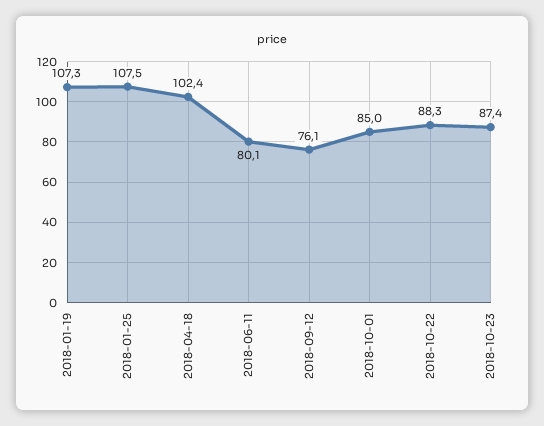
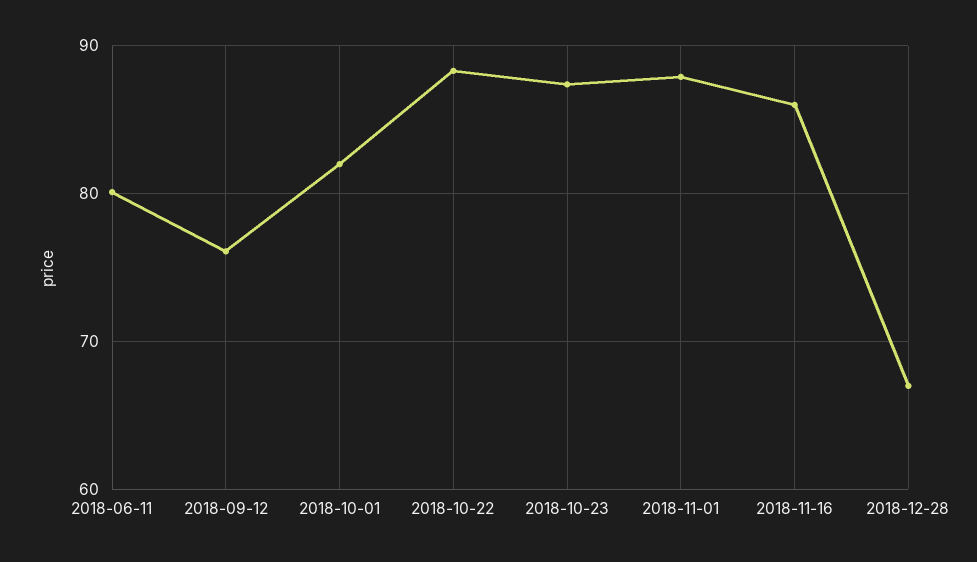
2018-01-19: 107.3 -> none
2018-01-25: 107.5 -> none
2018-04-18: 102.4 -> none
2018-10-01: 85 -> 82
2018-11-01: none -> 88
2018-11-16: none -> 86
2018-12-28: none -> 67

